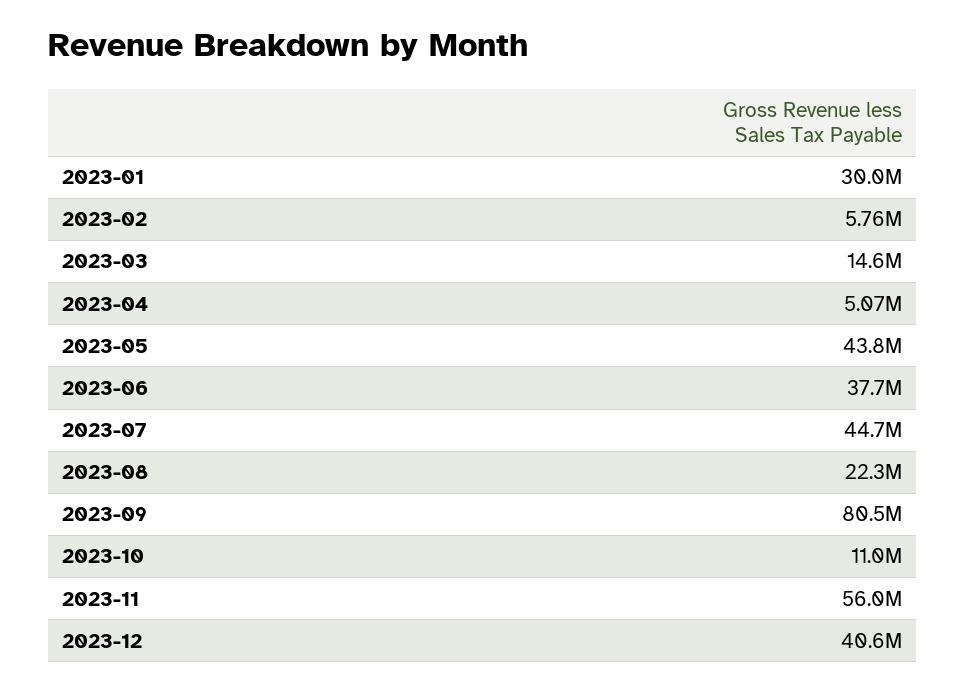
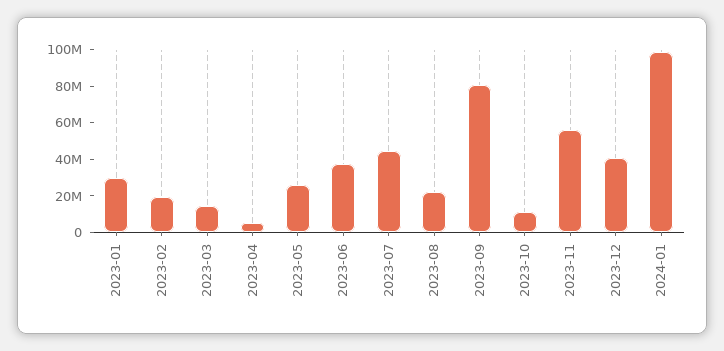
2023-02: 5760000 -> 20000000
2023-05: 43800000 -> 25000000
2024-01: none -> 100000000

